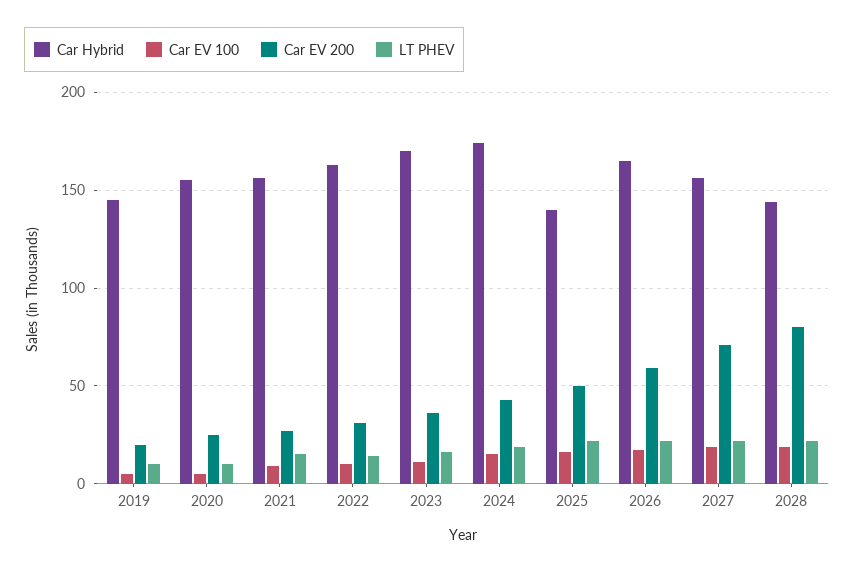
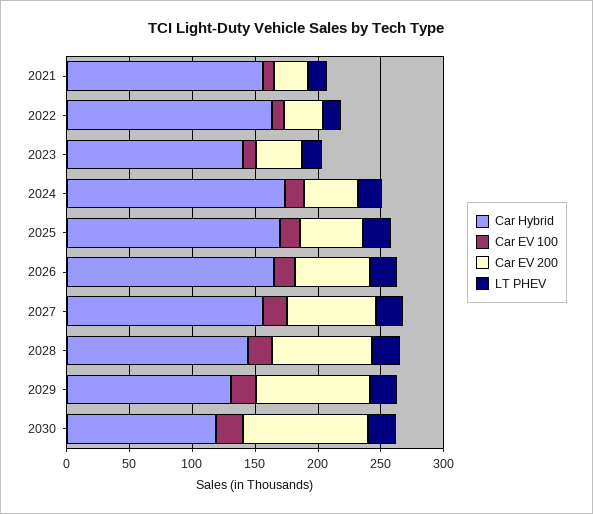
Car Hybrid, 2019: 145 -> none
Car EV 100, 2019: 5 -> none
Car EV 200, 2019: 20 -> none
LT PHEV, 2019: 10 -> none
Car Hybrid, 2020: 155 -> none
Car EV 100, 2020: 5 -> none
Car EV 200, 2020: 25 -> none
LT PHEV, 2020: 10 -> none
Car Hybrid, 2023: 170 -> 140
Car Hybrid, 2025: 140 -> 170
Car Hybrid, 2029: none -> 130
Car EV 100, 2029: none -> 20
Car EV 200, 2029: none -> 90
LT PHEV, 2029: none -> 20
Car Hybrid, 2030: none -> 120
Car EV 100, 2030: none -> 20
Car EV 200, 2030: none -> 100
LT PHEV, 2030: none -> 20

